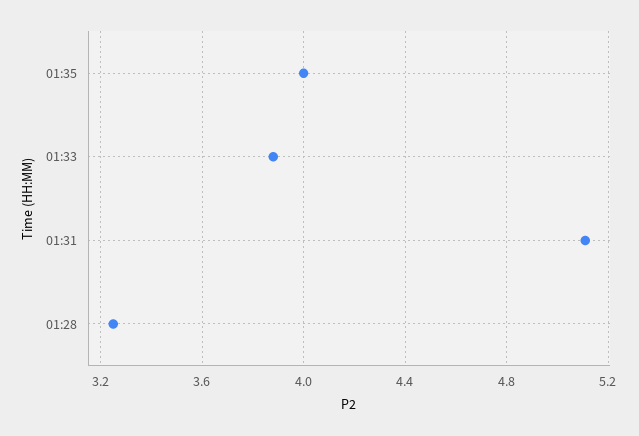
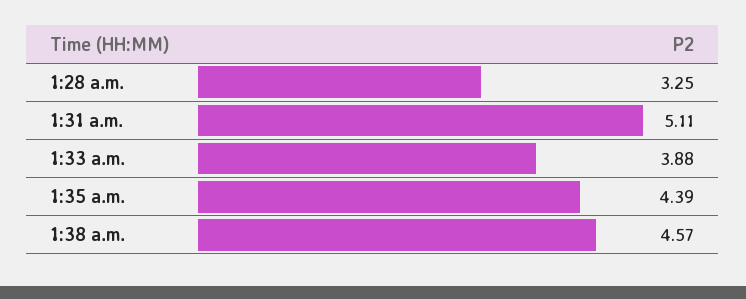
01:35: 4 -> 4.39
1:38 a.m.: none -> 4.57

